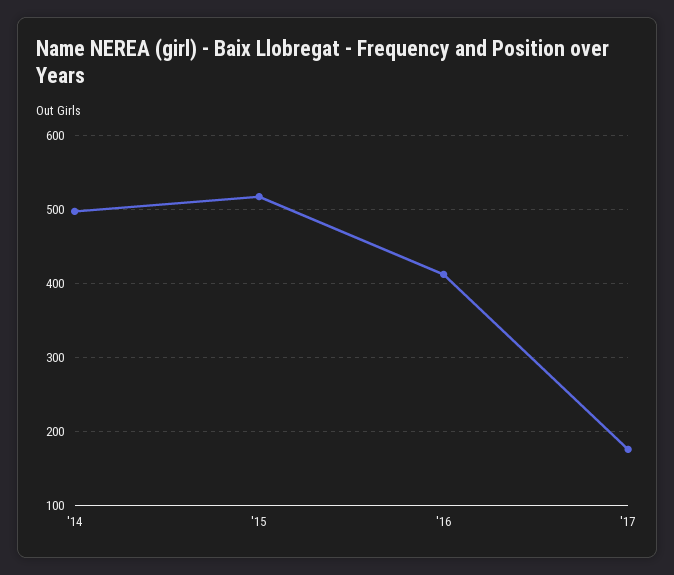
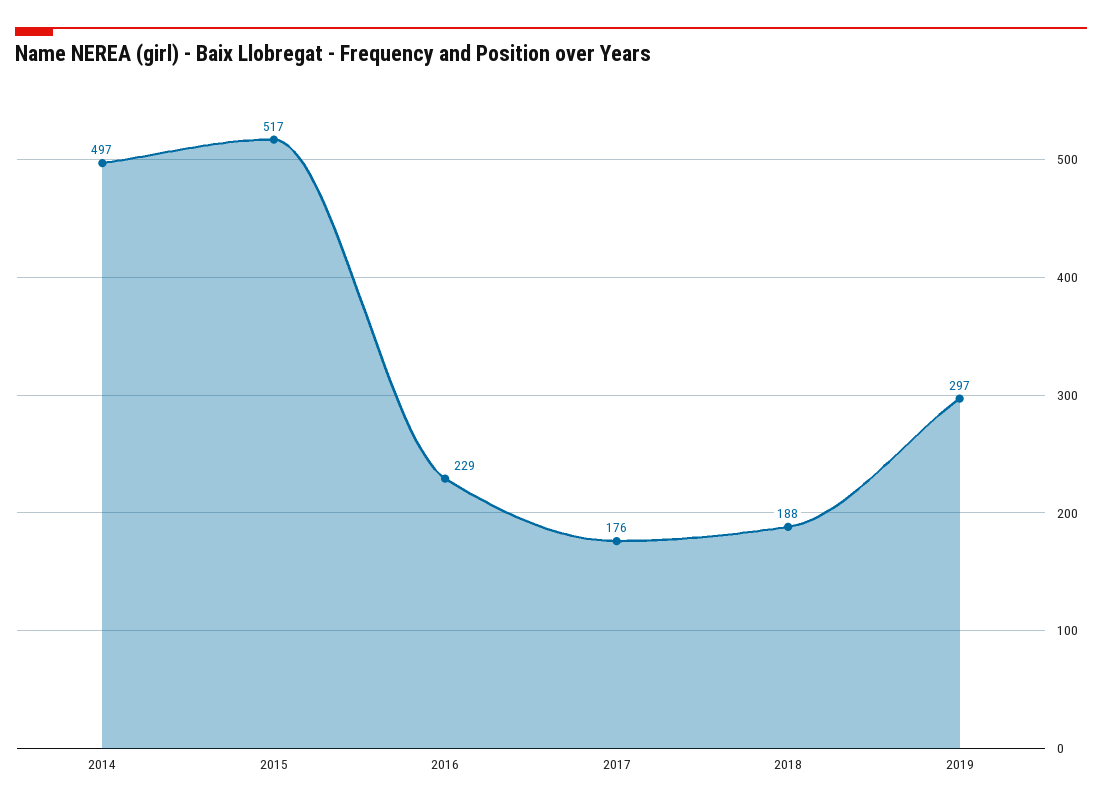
'16: 410 -> 229
2018: none -> 188
2019: none -> 297

